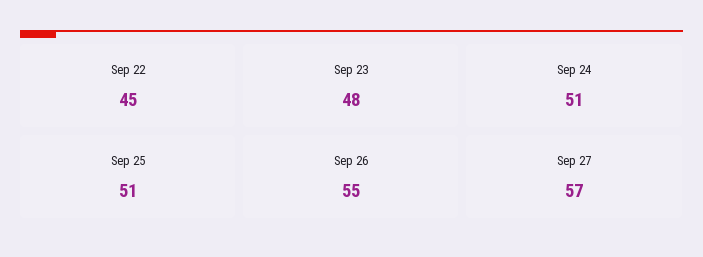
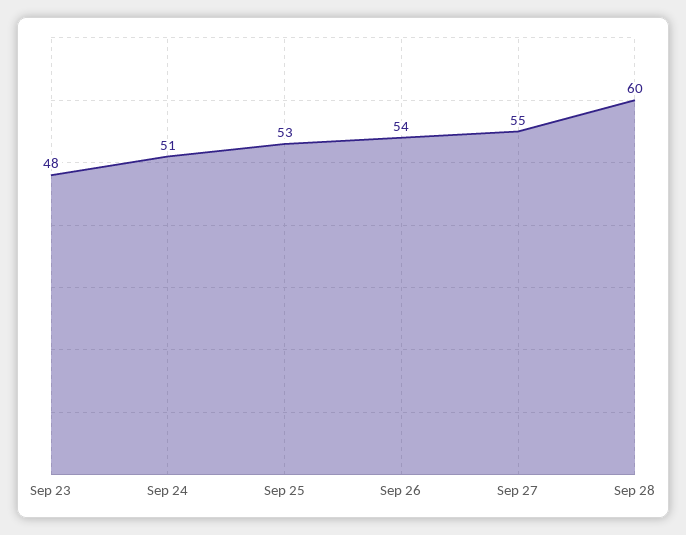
Sep 22: 45 -> none
Sep 25: 51 -> 53
Sep 26: 55 -> 54
Sep 27: 57 -> 55
Sep 28: none -> 60

